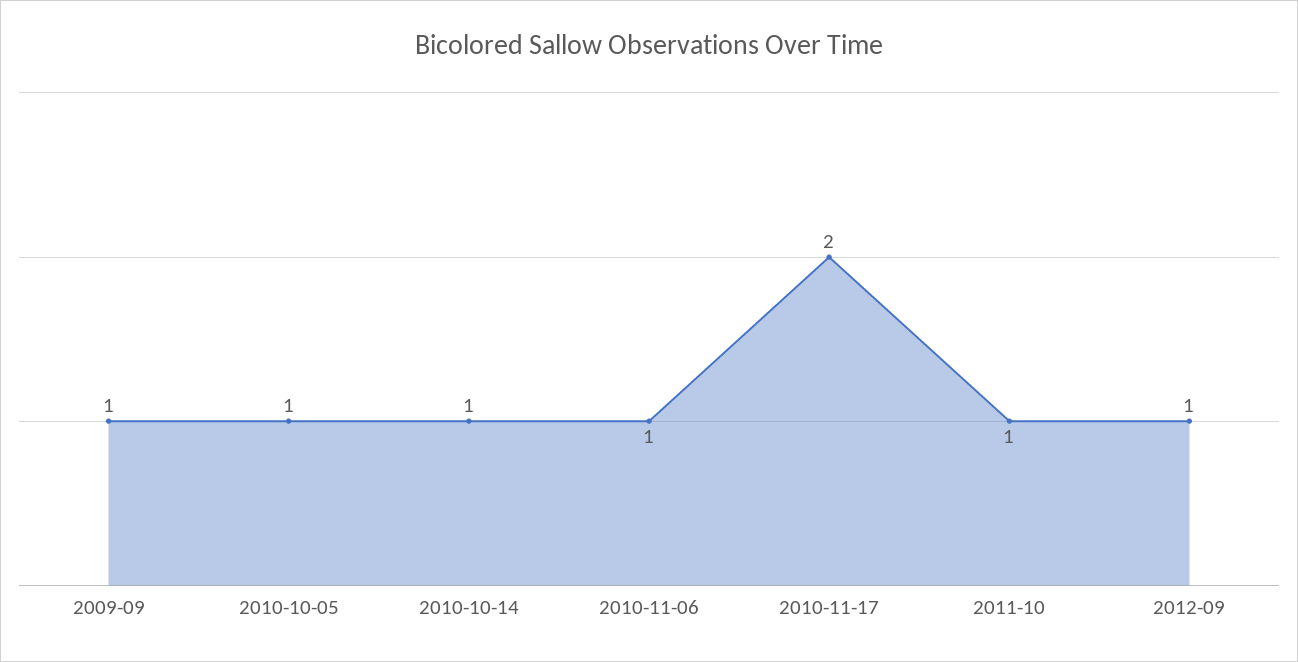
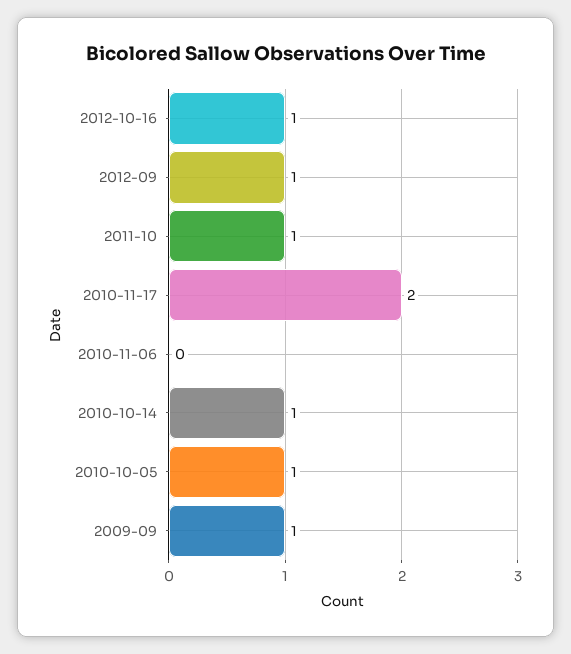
2010-11-06: 1 -> 0
2012-10-16: none -> 1

